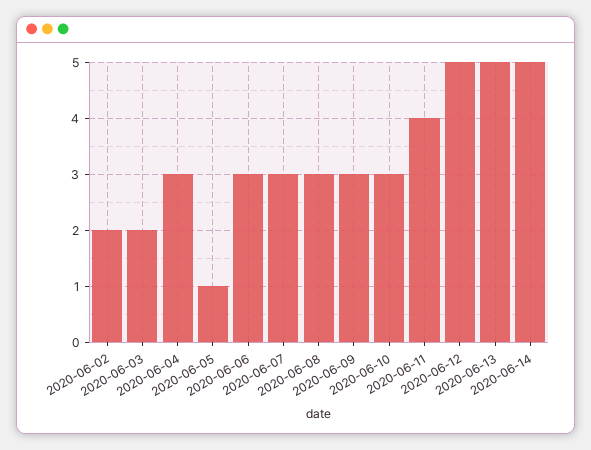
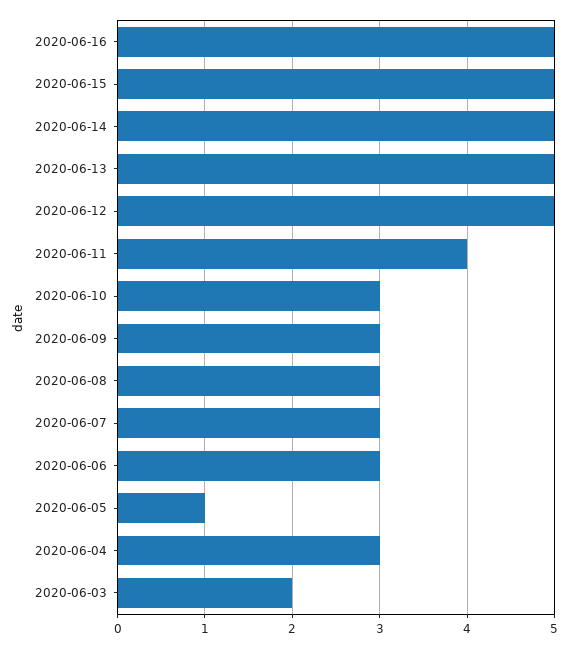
2020-06-02: 2 -> none
2020-06-16: none -> 5
2020-06-15: none -> 5

